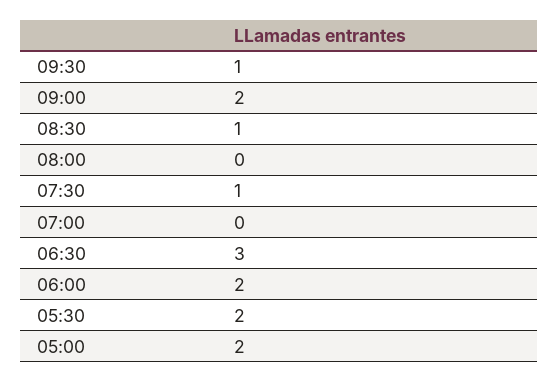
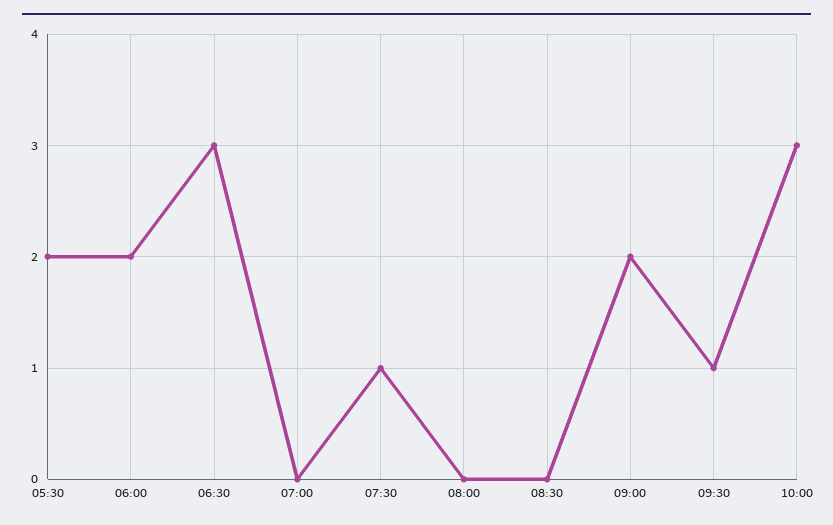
08:30: 1 -> 0
05:00: 2 -> none
10:00: none -> 3

